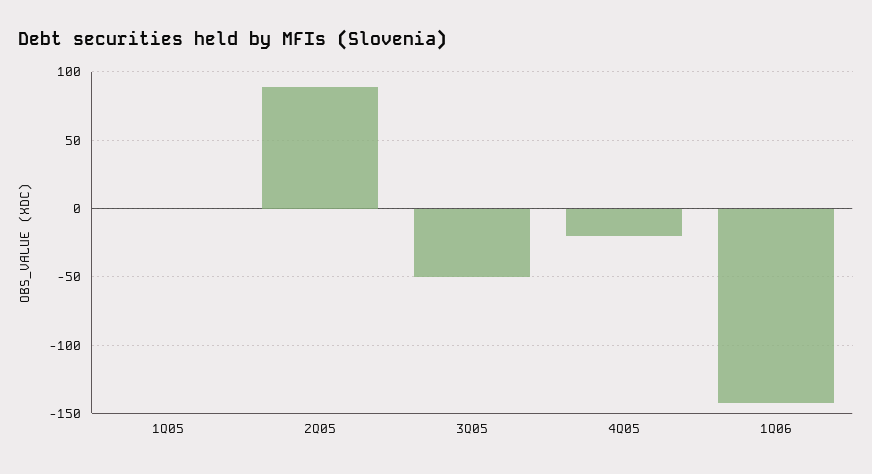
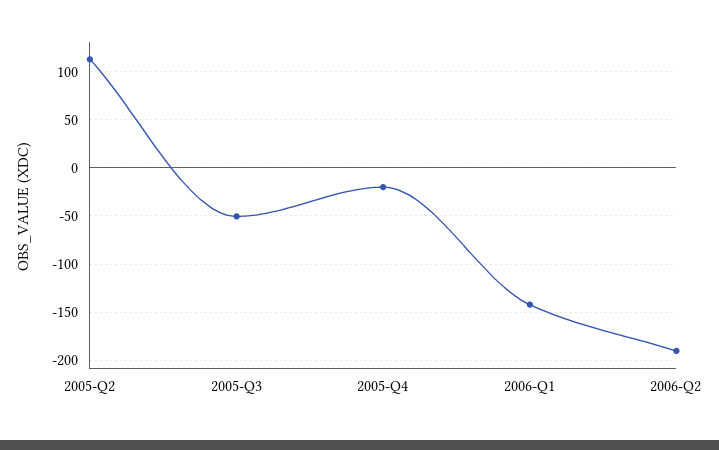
1Q05: 0 -> none
2Q05: 90 -> 110
2006-Q2: none -> -190

